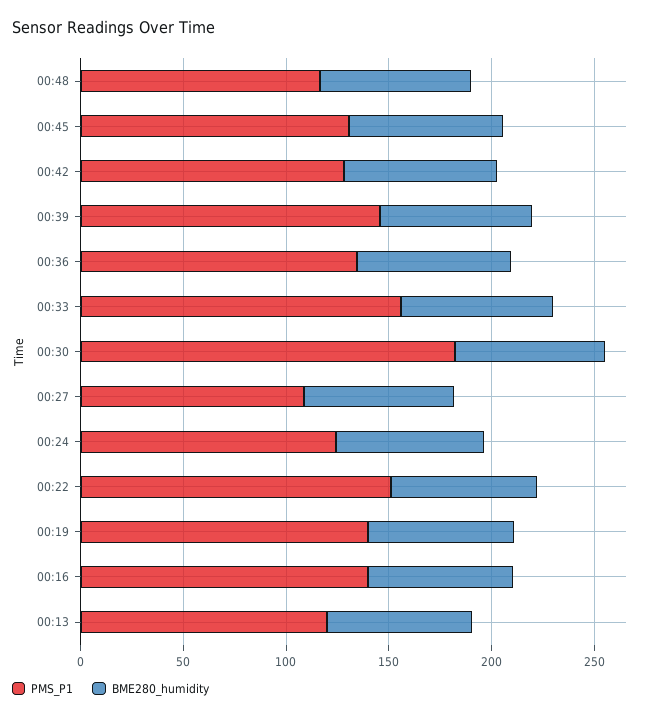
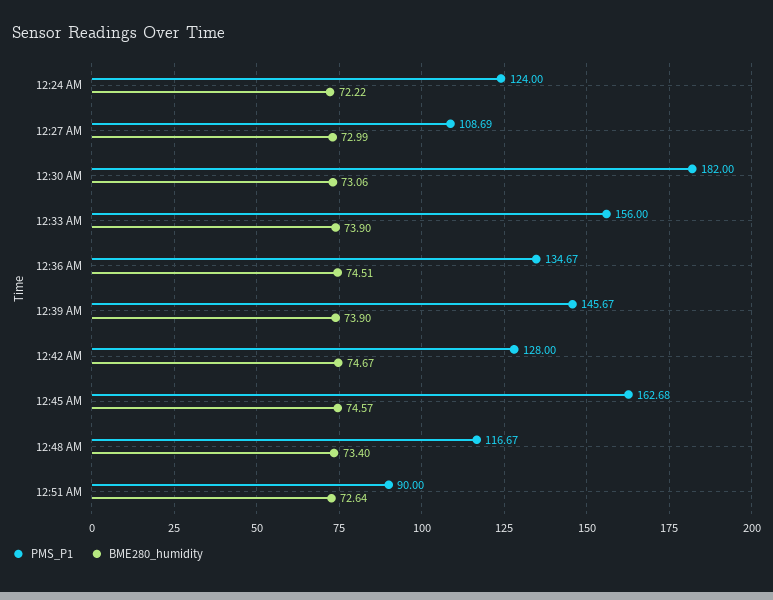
PMS_P1, 00:45: 130 -> 162.68
PMS_P1, 00:22: 150 -> none
BME280_humidity, 00:22: 70 -> none
PMS_P1, 00:19: 140 -> none
BME280_humidity, 00:19: 70 -> none
PMS_P1, 00:16: 140 -> none
BME280_humidity, 00:16: 70 -> none
PMS_P1, 00:13: 120 -> none
BME280_humidity, 00:13: 70 -> none
PMS_P1, 12:51 AM: none -> 90
BME280_humidity, 12:51 AM: none -> 72.64

